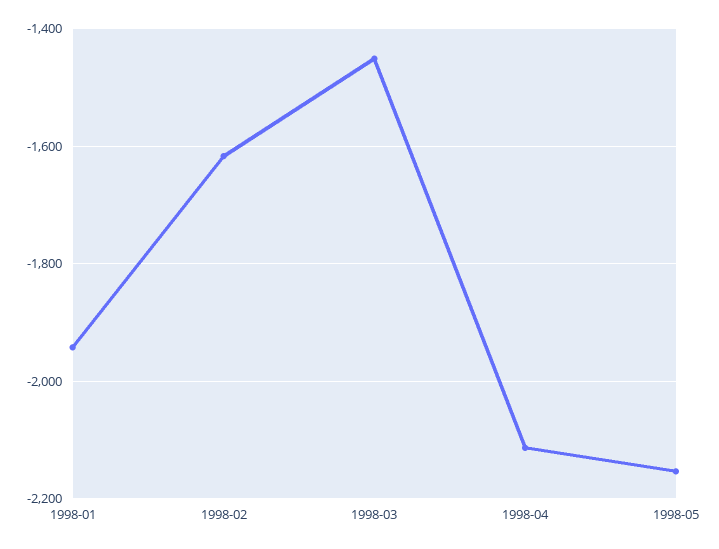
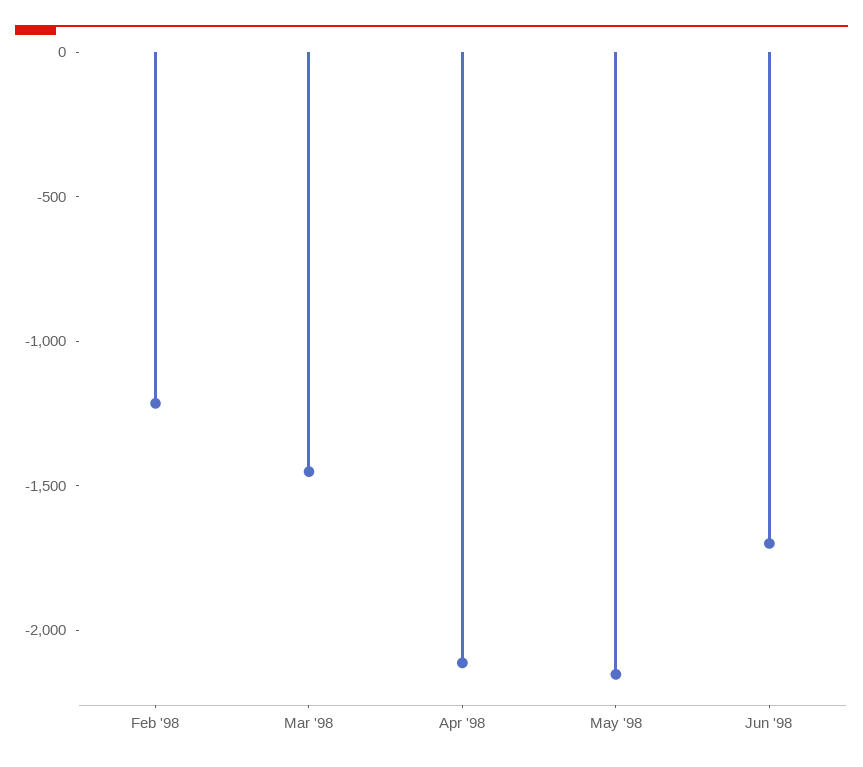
1998-01: -1940 -> none
1998-02: -1620 -> -1200
Jun '98: none -> -1700

